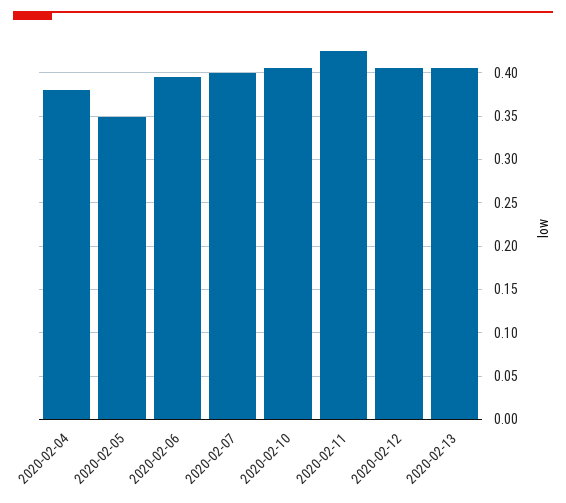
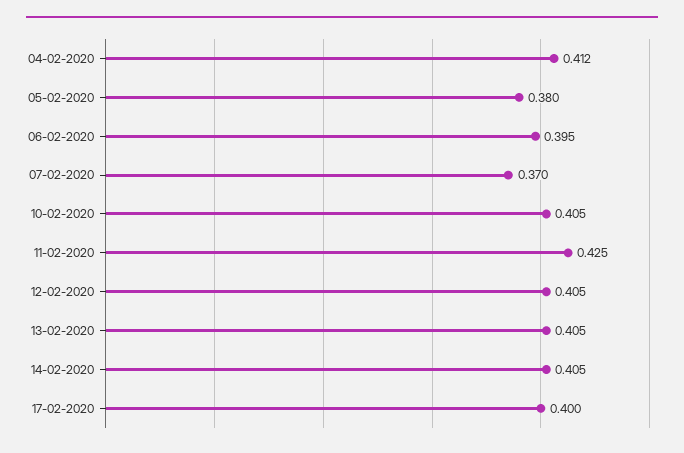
2020-02-04: 0.38 -> 0.412
2020-02-05: 0.35 -> 0.38
2020-02-07: 0.4 -> 0.37
14-02-2020: none -> 0.405
17-02-2020: none -> 0.4

